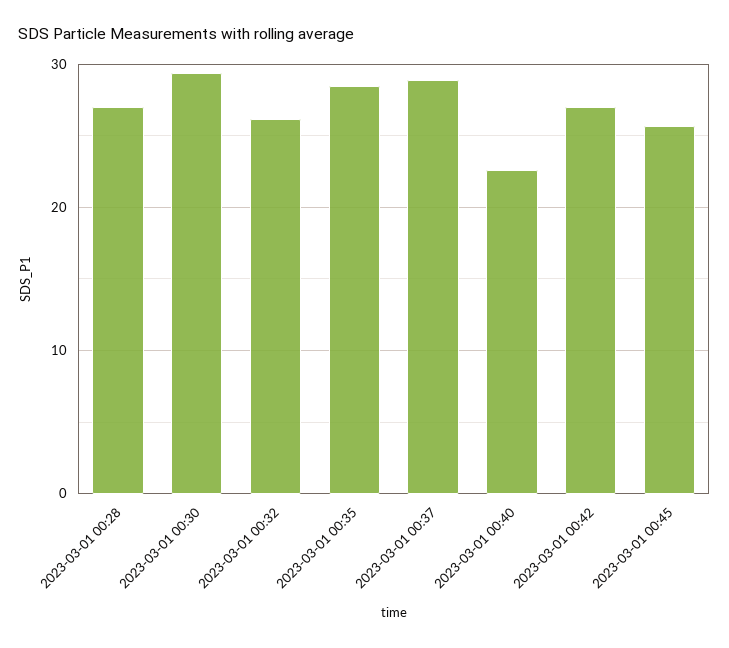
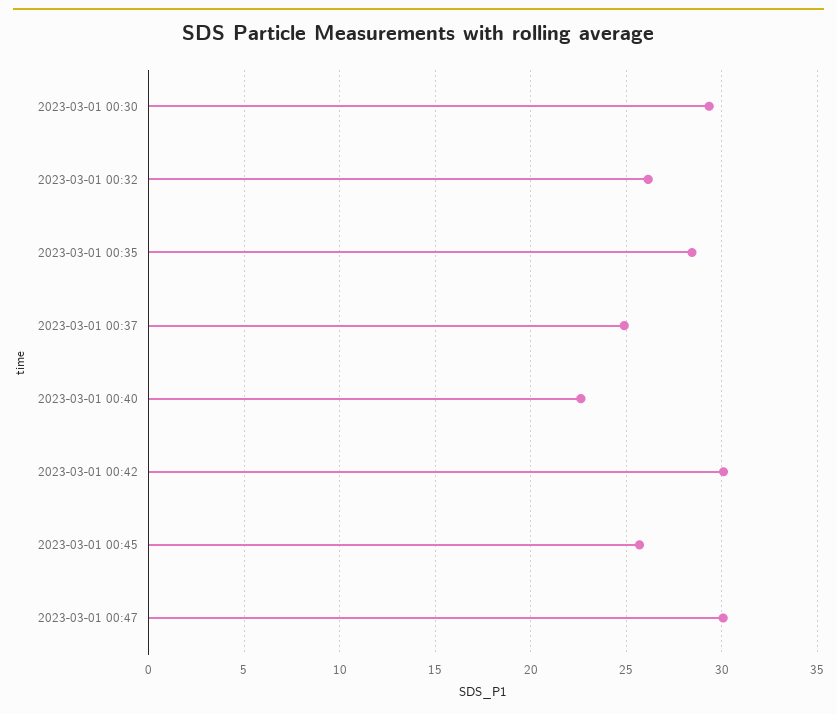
2023-03-01 00:28: 27 -> none
2023-03-01 00:37: 29 -> 25
2023-03-01 00:42: 27 -> 30
2023-03-01 00:47: none -> 30

